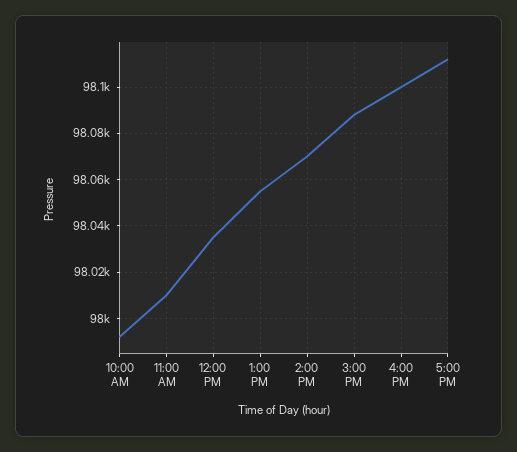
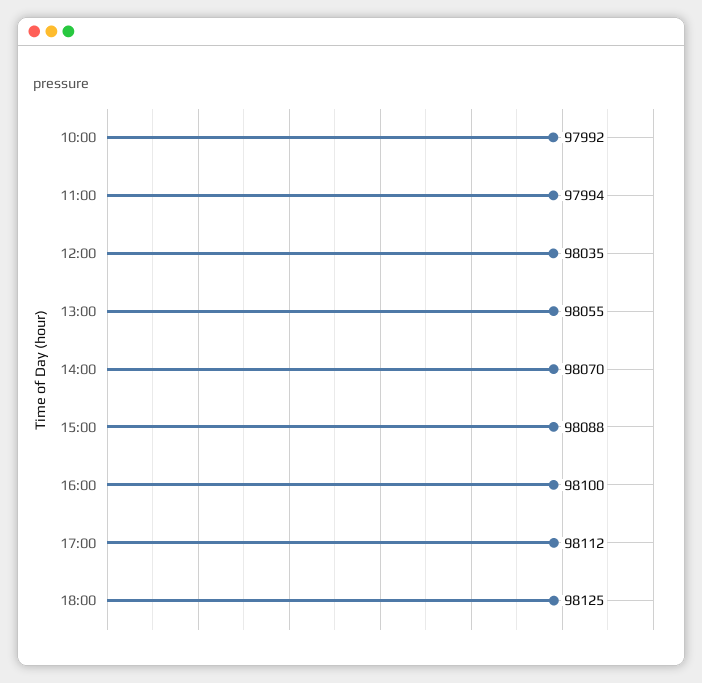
11:00 AM: 98010 -> 97994
18:00: none -> 98125

